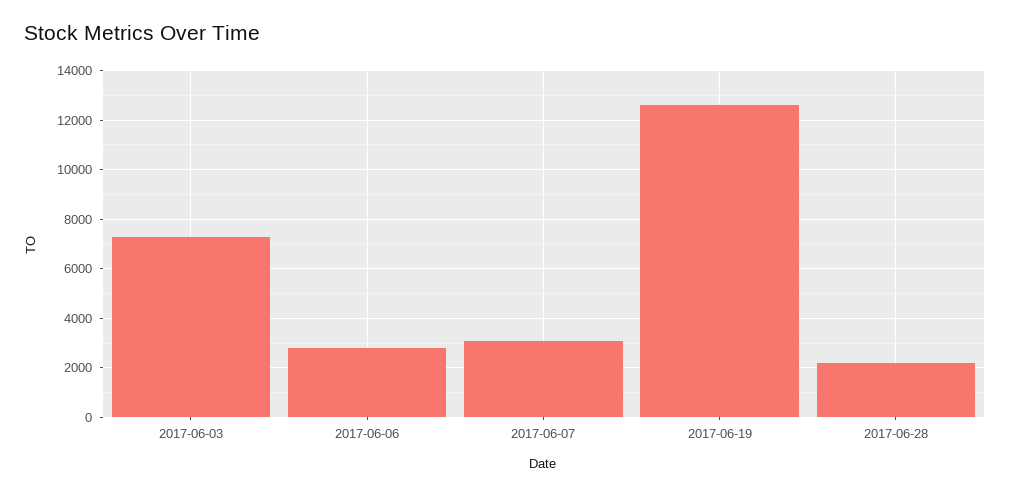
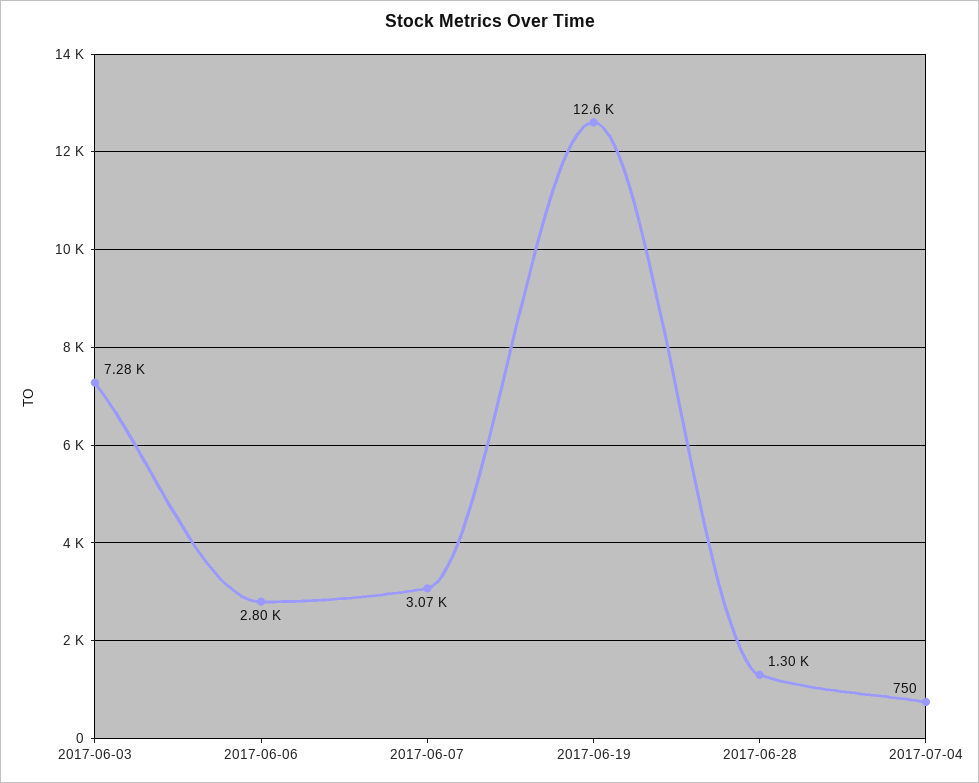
2017-06-28: 2250 -> 1300
2017-07-04: none -> 750

